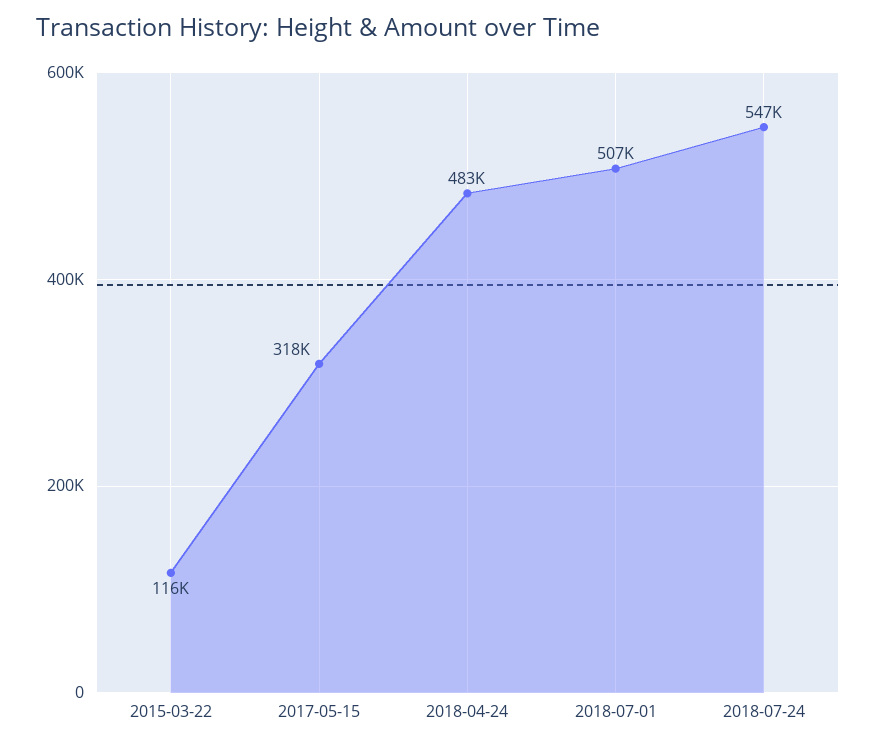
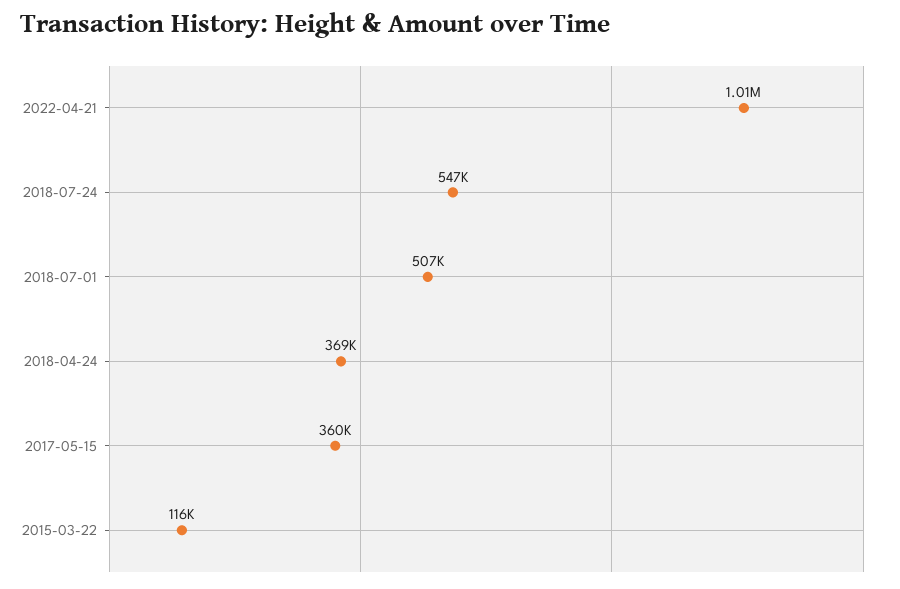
2017-05-15: 318000 -> 360000
2018-04-24: 483000 -> 369000
2022-04-21: none -> 1010000

